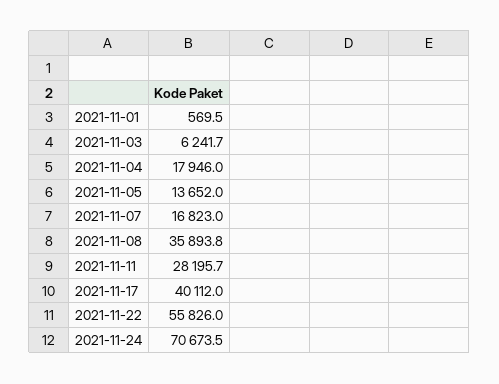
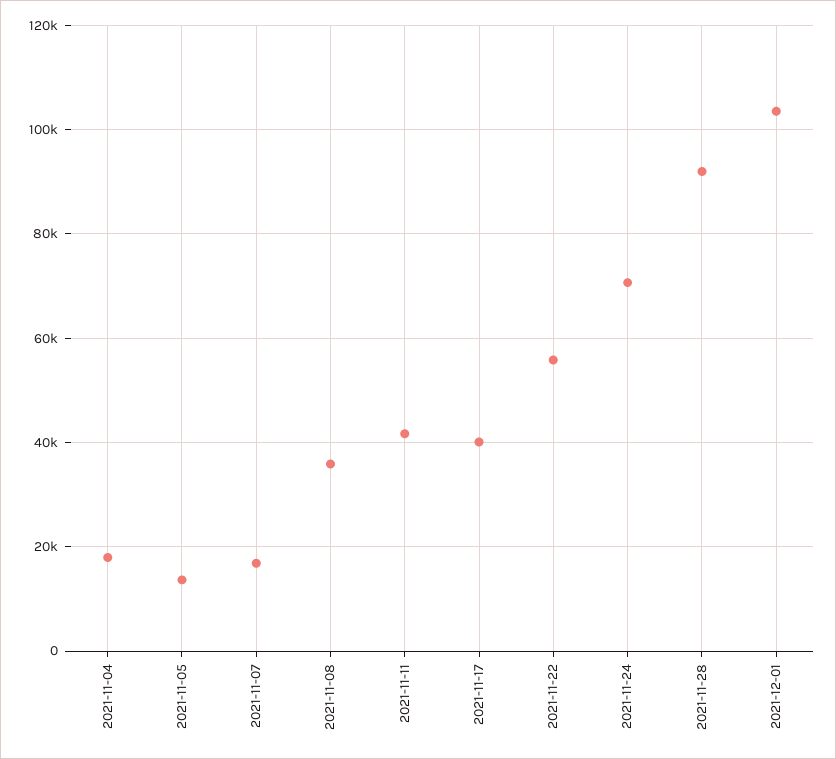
2021-11-01: 569.5 -> none
2021-11-03: 6241.7 -> none
2021-11-11: 28195.7 -> 42000
2021-11-28: none -> 92000
2021-12-01: none -> 104000

